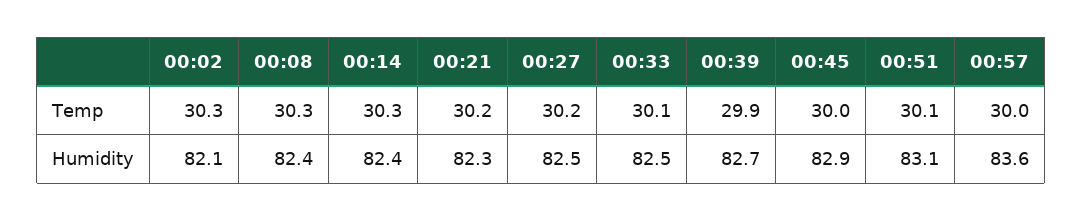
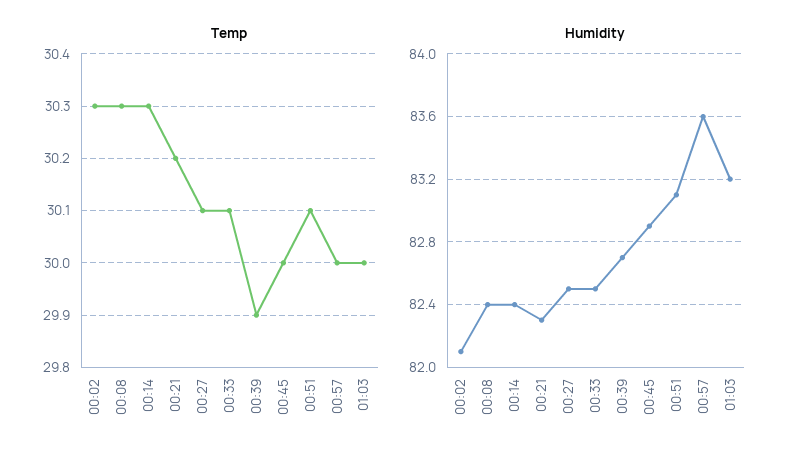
Temp, 00:27: 30.2 -> 30.1
Temp, 01:03: none -> 30
Humidity, 01:03: none -> 83.2

